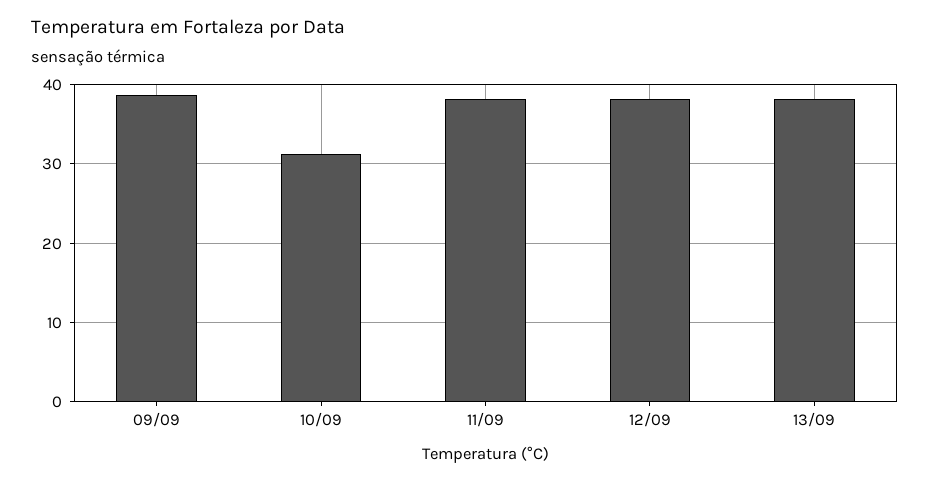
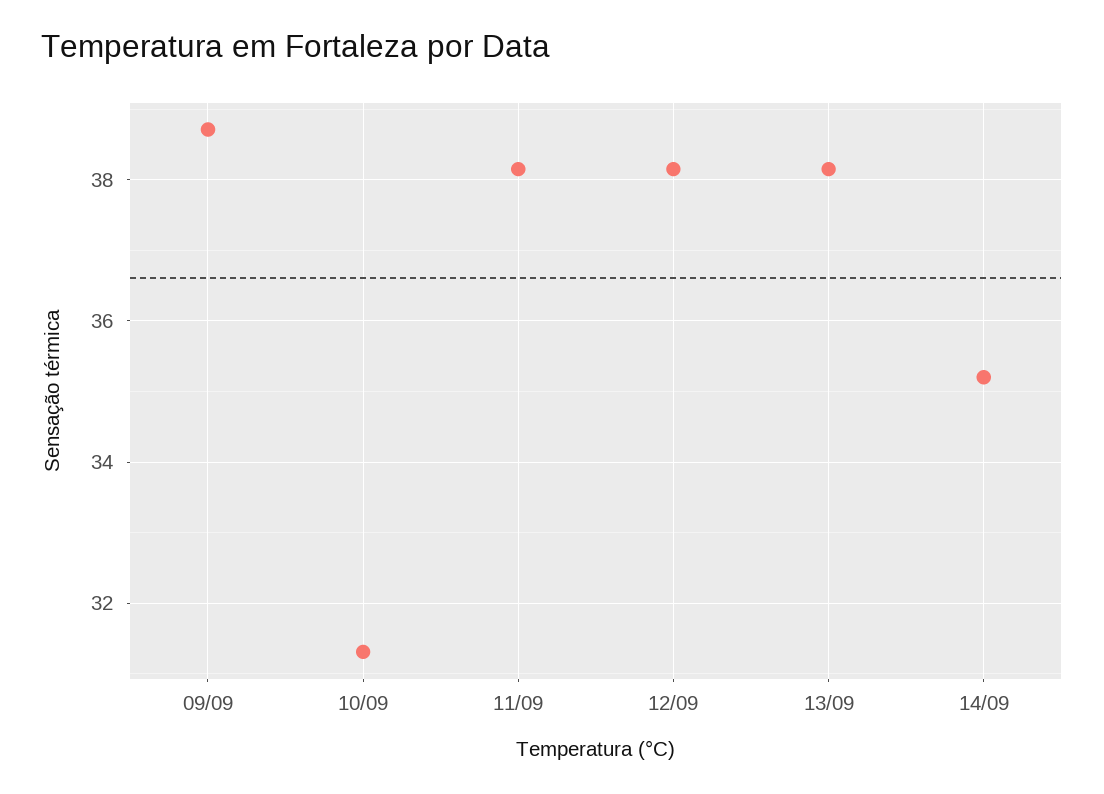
14/09: none -> 35.2

